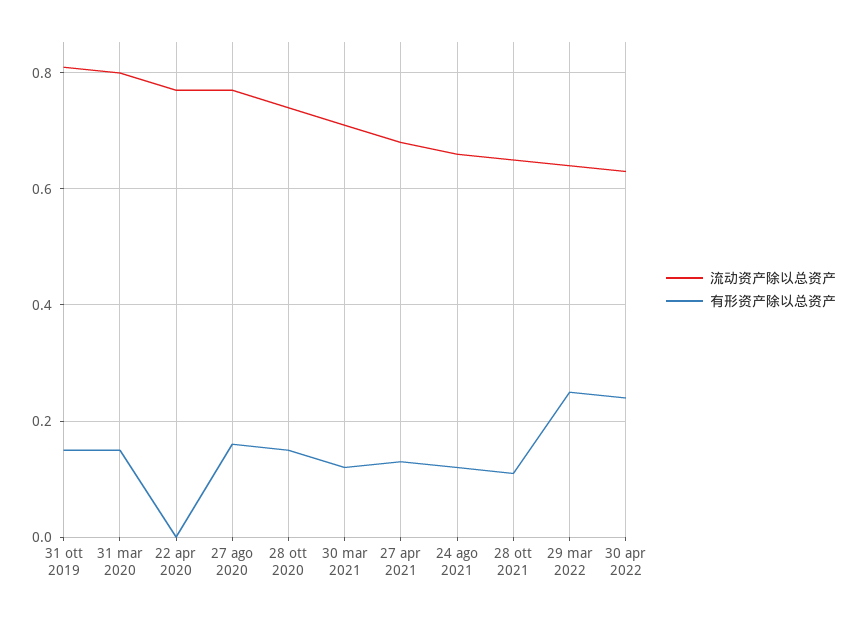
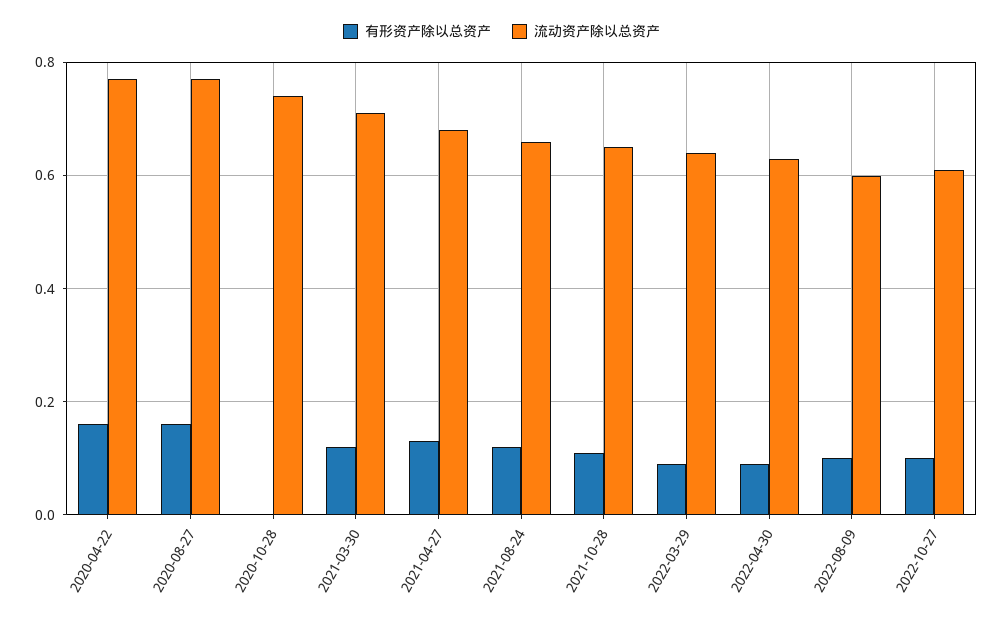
流动资产除以总资产, 31 ott 2019: 0.8 -> none
有形资产除以总资产, 31 ott 2019: 0.15 -> none
流动资产除以总资产, 31 mar 2020: 0.8 -> none
有形资产除以总资产, 31 mar 2020: 0.15 -> none
有形资产除以总资产, 22 apr 2020: 0 -> 0.15
有形资产除以总资产, 28 ott 2020: 0.15 -> 0
有形资产除以总资产, 29 mar 2022: 0.25 -> 0.1
有形资产除以总资产, 30 apr 2022: 0.25 -> 0.1
有形资产除以总资产, 2022-08-09: none -> 0.1
流动资产除以总资产, 2022-08-09: none -> 0.6
有形资产除以总资产, 2022-10-27: none -> 0.1
流动资产除以总资产, 2022-10-27: none -> 0.6

